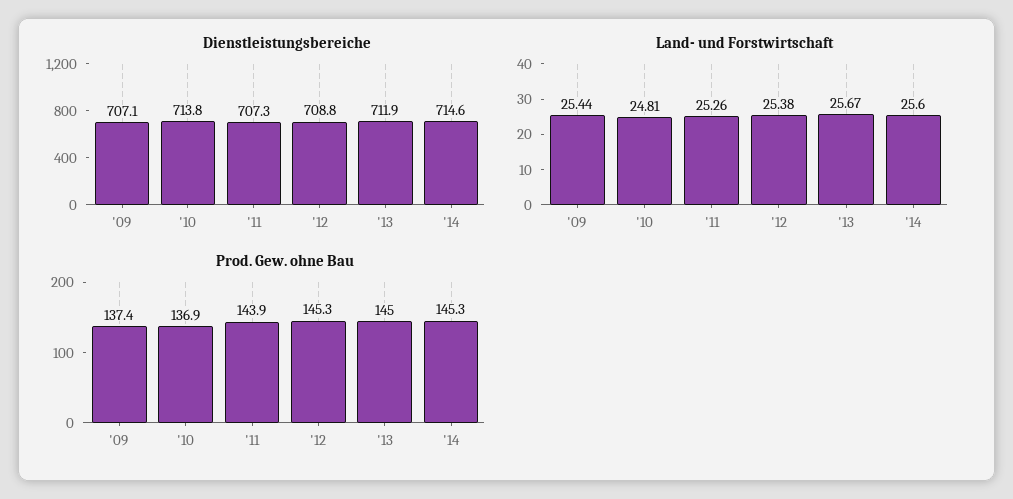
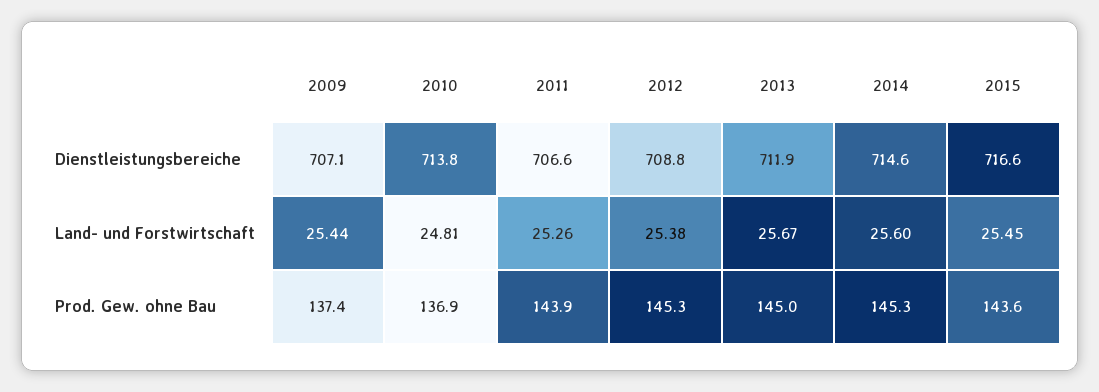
Dienstleistungsbereiche, '11: 707.3 -> 706.6
Dienstleistungsbereiche, 2015: none -> 716.6
Land- und Forstwirtschaft, 2015: none -> 25.45
Prod. Gew. ohne Bau, 2015: none -> 143.6

